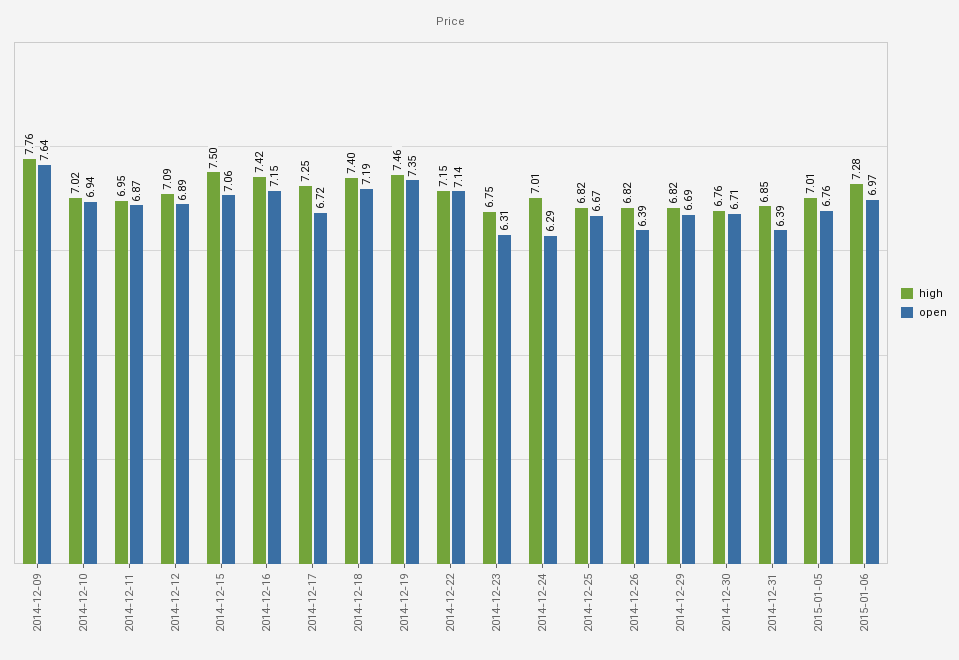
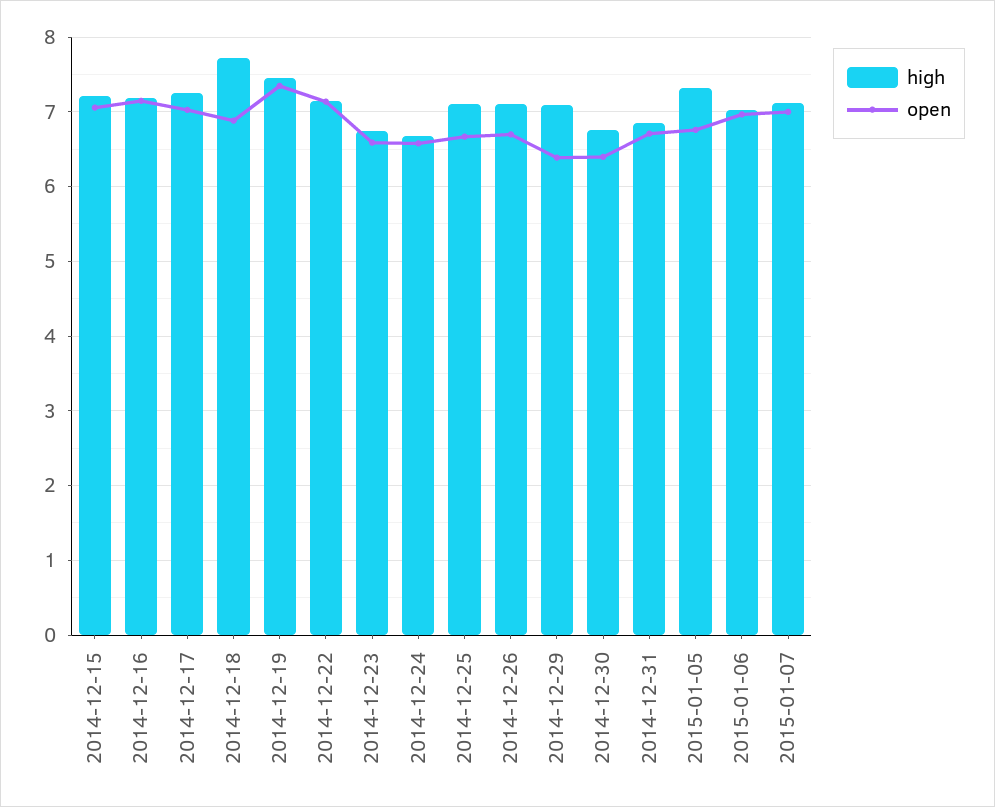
high, 2014-12-09: 7.76 -> none
open, 2014-12-09: 7.64 -> none
high, 2014-12-10: 7.02 -> none
open, 2014-12-10: 6.94 -> none
high, 2014-12-11: 6.95 -> none
open, 2014-12-11: 6.87 -> none
high, 2014-12-12: 7.09 -> none
open, 2014-12-12: 6.89 -> none
high, 2014-12-15: 7.5 -> 7.2
high, 2014-12-16: 7.42 -> 7.2
open, 2014-12-17: 6.72 -> 7
high, 2014-12-18: 7.4 -> 7.7
open, 2014-12-18: 7.19 -> 6.9
open, 2014-12-23: 6.31 -> 6.6
high, 2014-12-24: 7.01 -> 6.7
open, 2014-12-24: 6.29 -> 6.6
high, 2014-12-25: 6.82 -> 7.1
high, 2014-12-26: 6.82 -> 7.1
open, 2014-12-26: 6.39 -> 6.7
high, 2014-12-29: 6.82 -> 7.1
open, 2014-12-29: 6.69 -> 6.4
open, 2014-12-30: 6.71 -> 6.4
open, 2014-12-31: 6.39 -> 6.7
high, 2015-01-05: 7.01 -> 7.3
high, 2015-01-06: 7.28 -> 7
high, 2015-01-07: none -> 7.1
open, 2015-01-07: none -> 7

